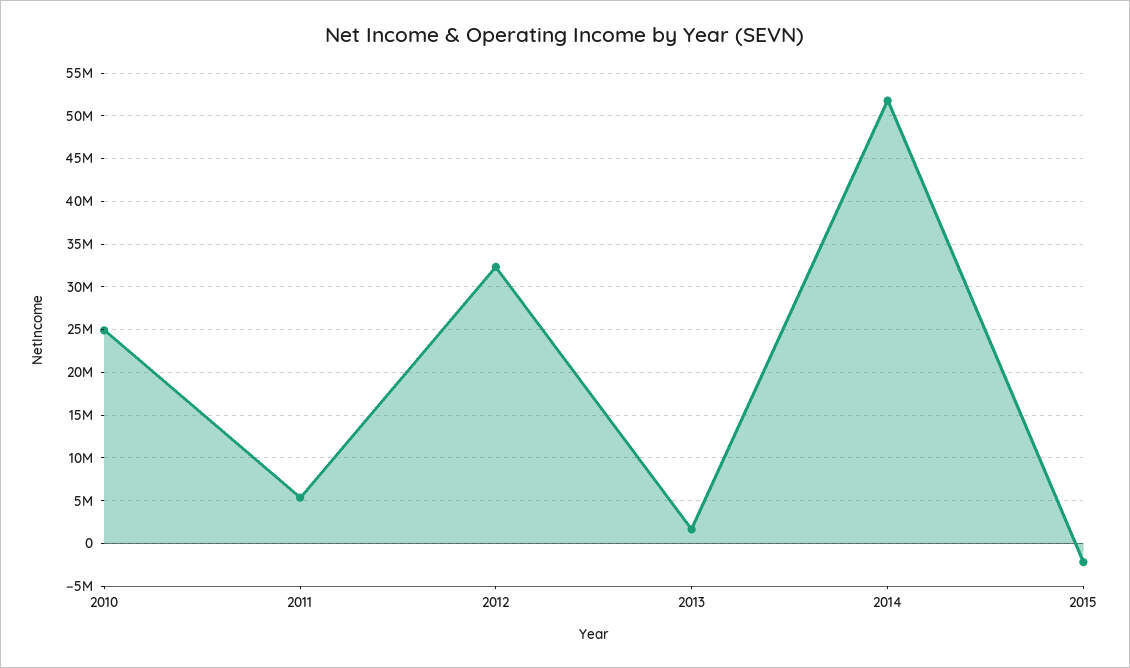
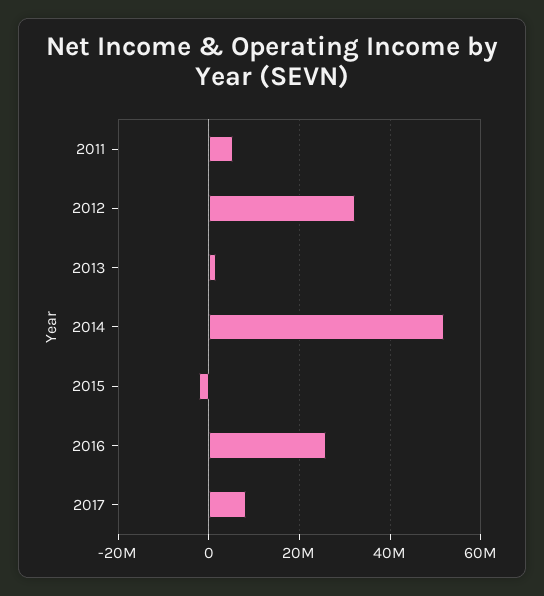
2010: 25000000 -> none
2016: none -> 26000000
2017: none -> 8000000

